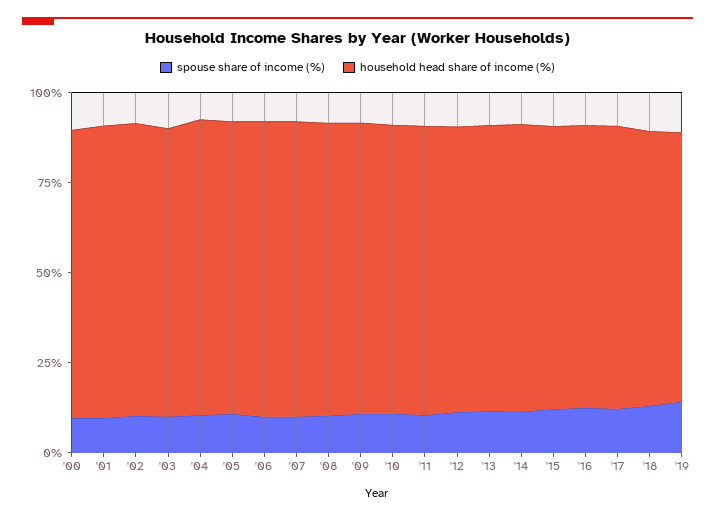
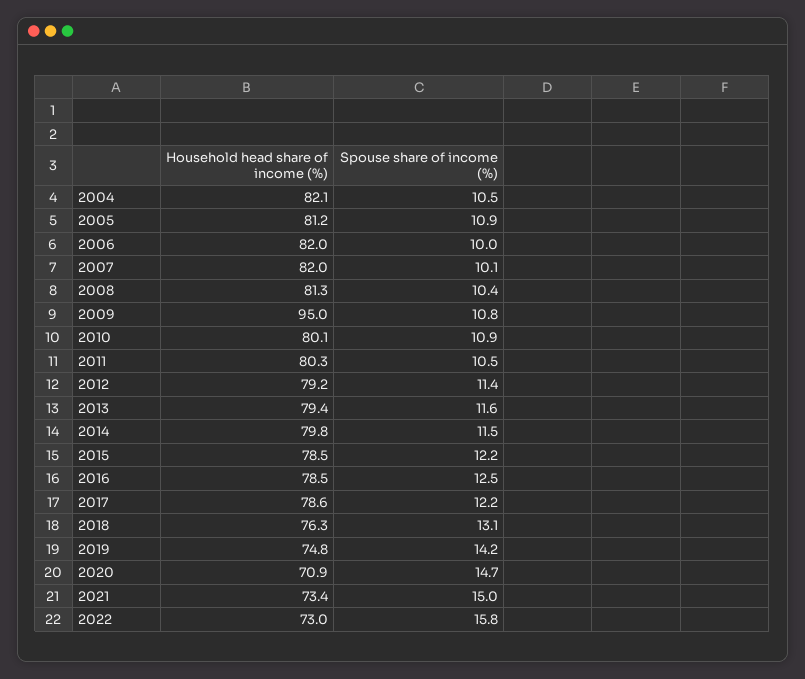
spouse share of income (%), '00: 10 -> none
household head share of income (%), '00: 80 -> none
spouse share of income (%), '01: 10 -> none
household head share of income (%), '01: 80 -> none
spouse share of income (%), '02: 10 -> none
household head share of income (%), '02: 80 -> none
spouse share of income (%), '03: 10 -> none
household head share of income (%), '03: 80 -> none
household head share of income (%), '09: 80 -> 95
household head share of income (%), 2020: none -> 70.9
spouse share of income (%), 2020: none -> 14.7
household head share of income (%), 2021: none -> 73.4
spouse share of income (%), 2021: none -> 15
household head share of income (%), 2022: none -> 73
spouse share of income (%), 2022: none -> 15.8

